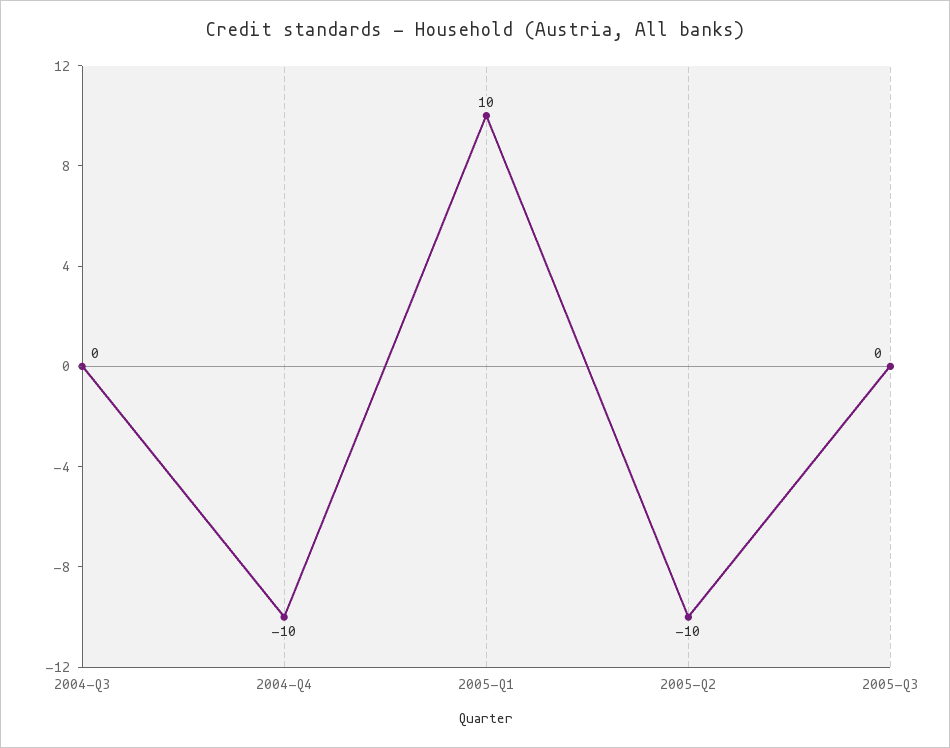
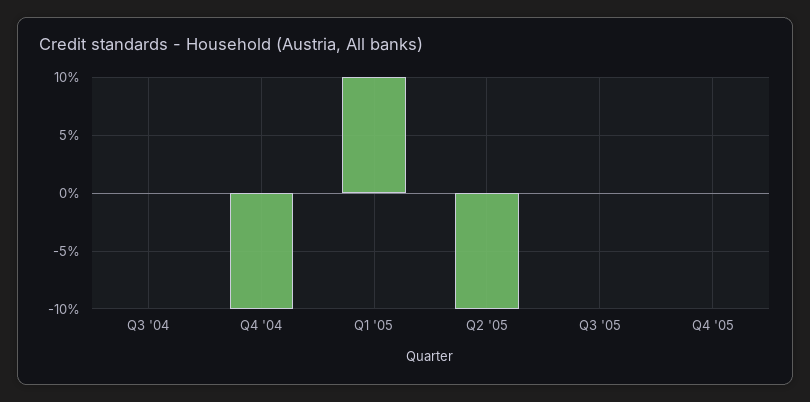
Q4 '05: none -> 0

